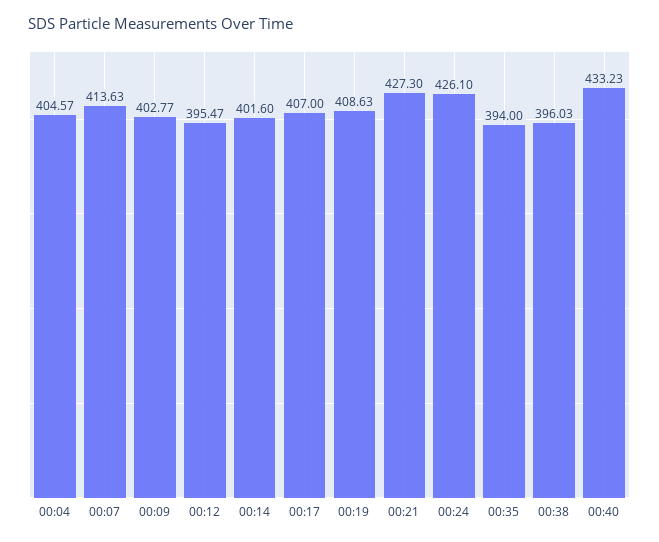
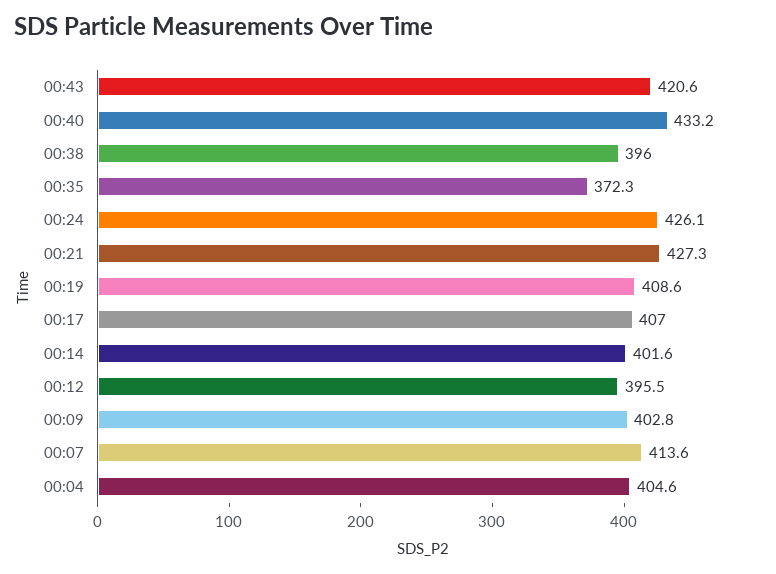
00:35: 394 -> 372.3
00:43: none -> 420.6

